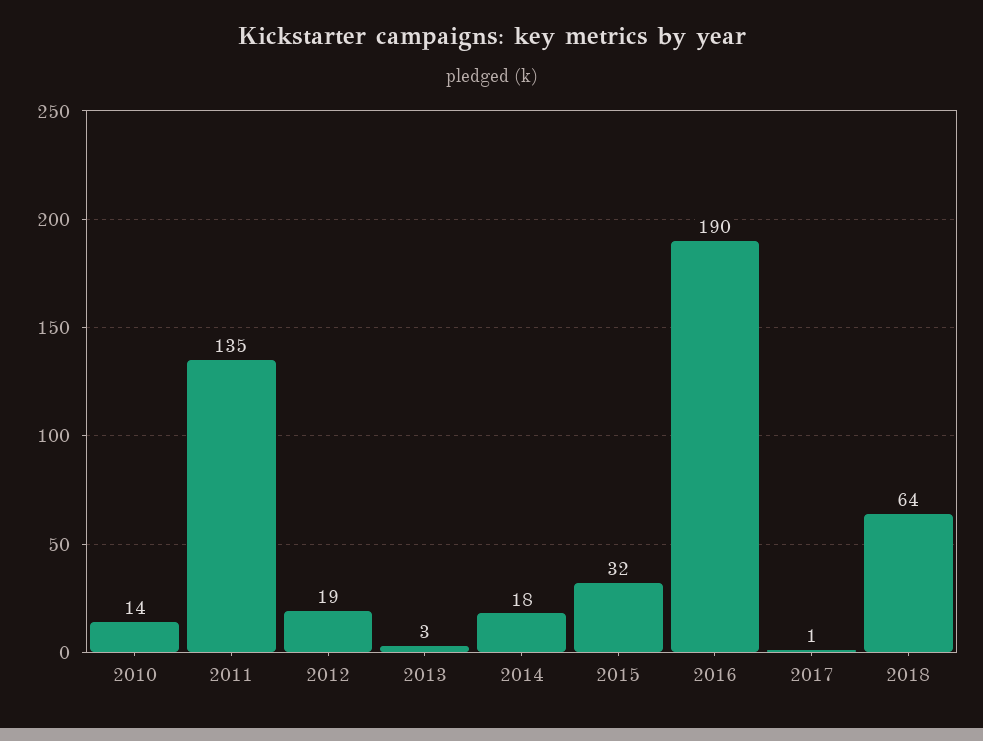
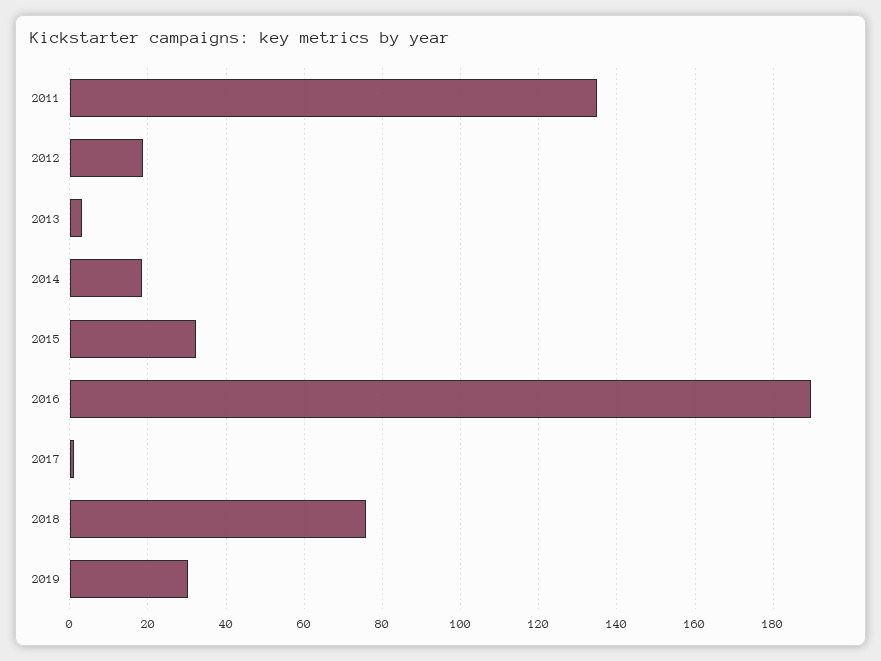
2010: 14 -> none
2018: 64 -> 76
2019: none -> 30

